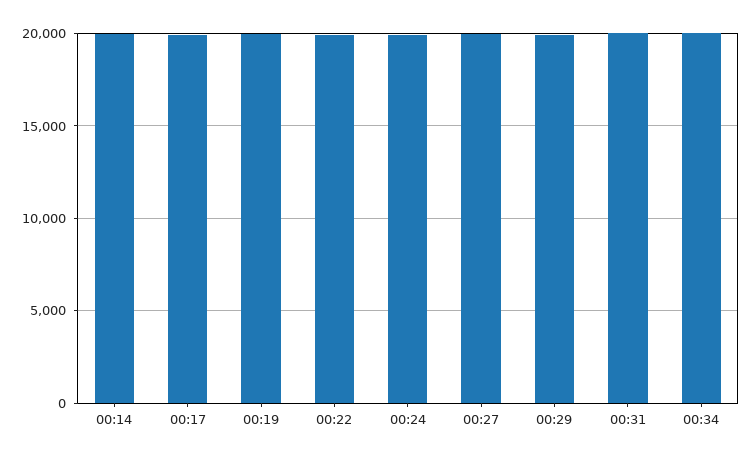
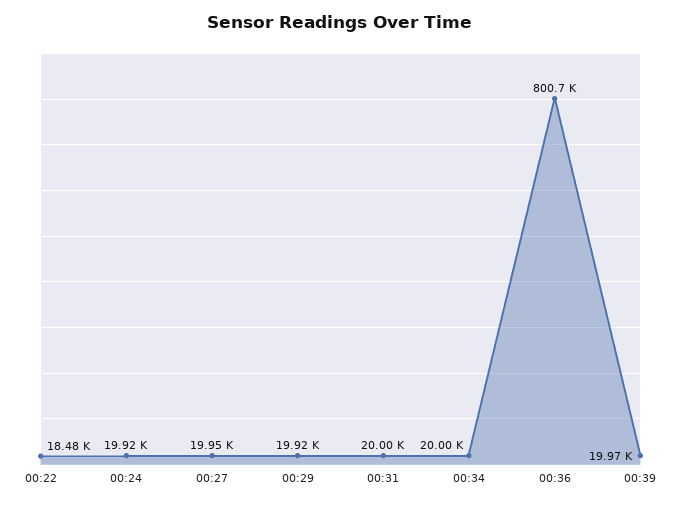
00:14: 20000 -> none
00:17: 20000 -> none
00:19: 20000 -> none
00:22: 20000 -> 18480
00:36: none -> 800700
00:39: none -> 19970

